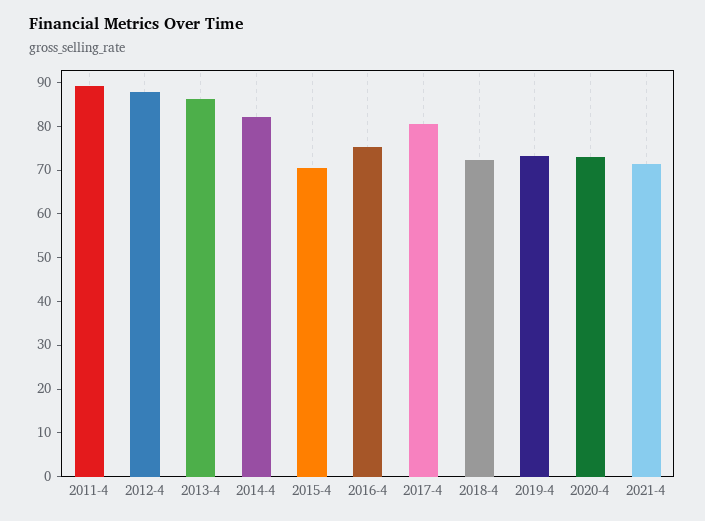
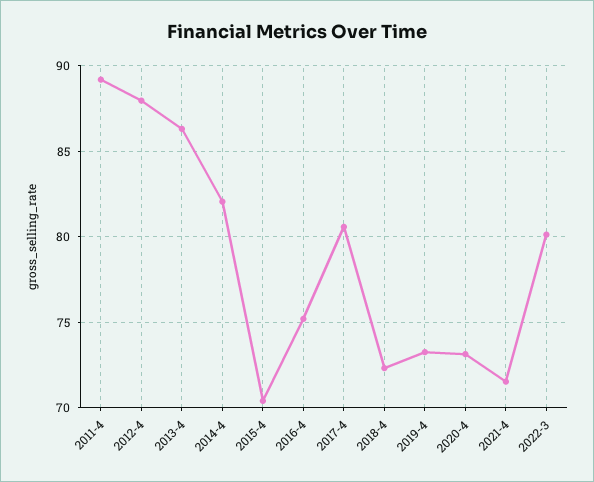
2022-3: none -> 80

